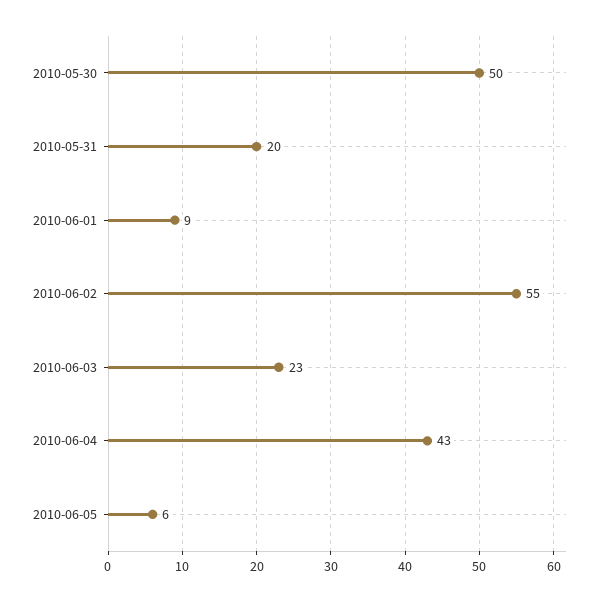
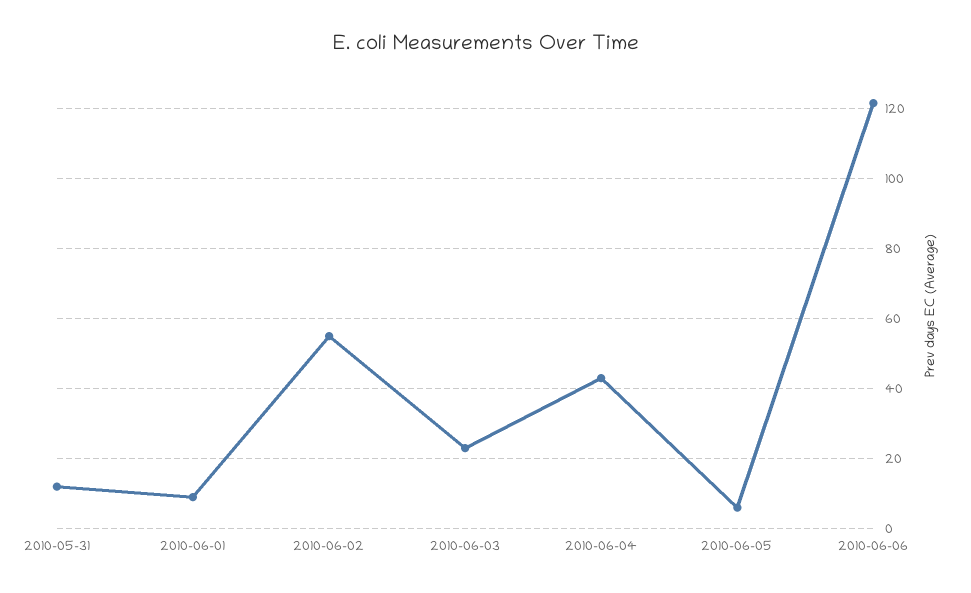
2010-05-30: 50 -> none
2010-05-31: 20 -> 12
2010-06-06: none -> 122

